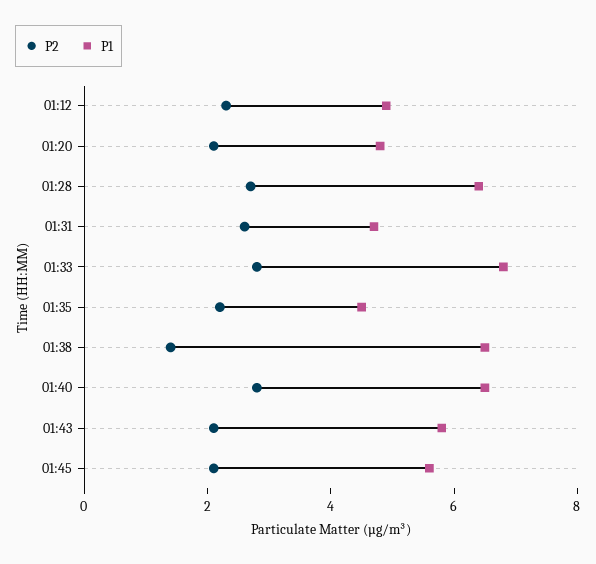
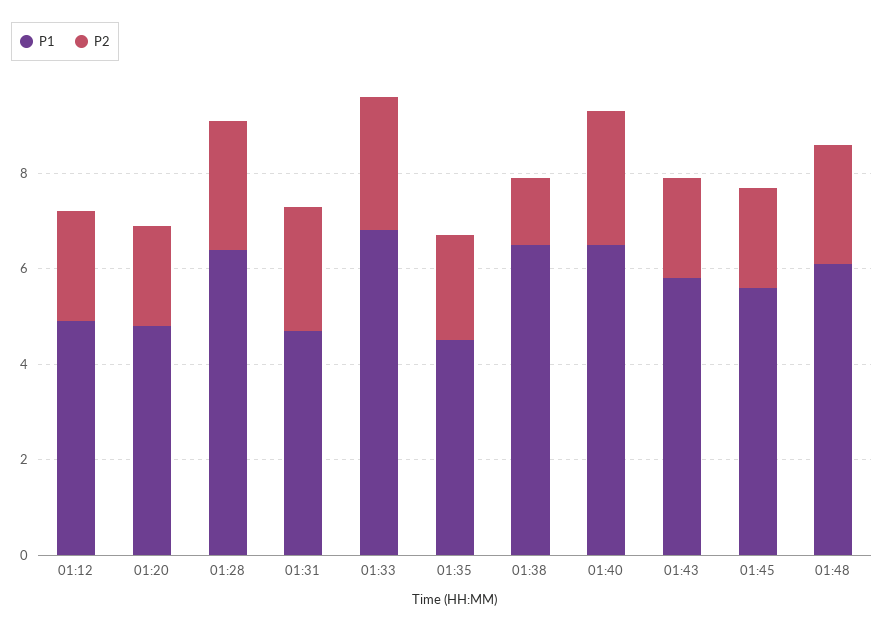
P1, 01:48: none -> 6
P2, 01:48: none -> 2.5

